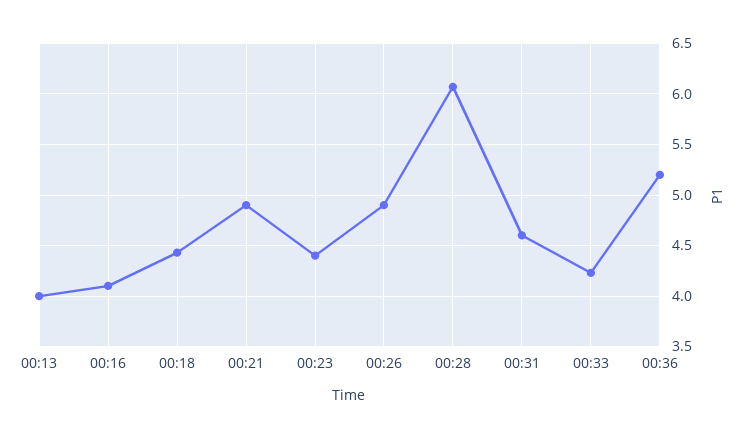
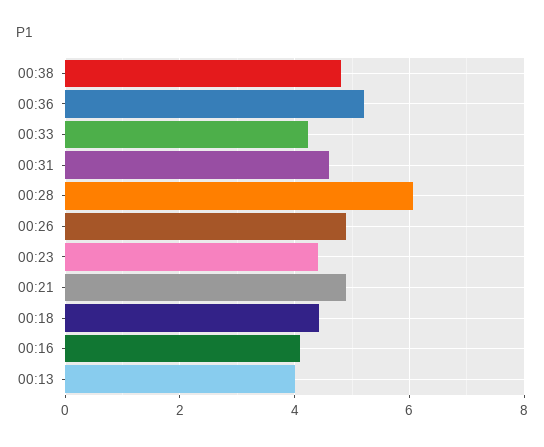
00:38: none -> 4.8

